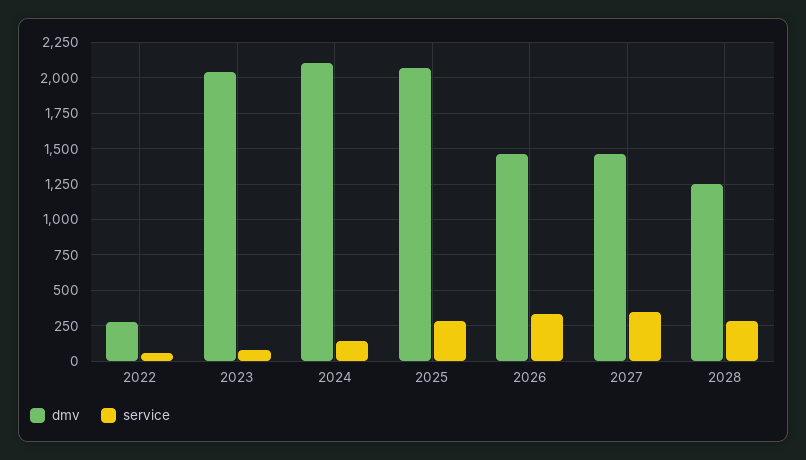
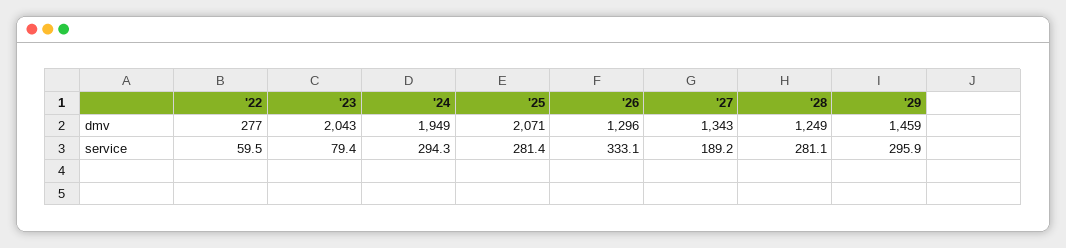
dmv, 2024: 2100 -> 1949
service, 2024: 150 -> 294.3
dmv, 2026: 1450 -> 1296
dmv, 2027: 1450 -> 1343
service, 2027: 350 -> 189.2
dmv, '29: none -> 1459
service, '29: none -> 295.9

